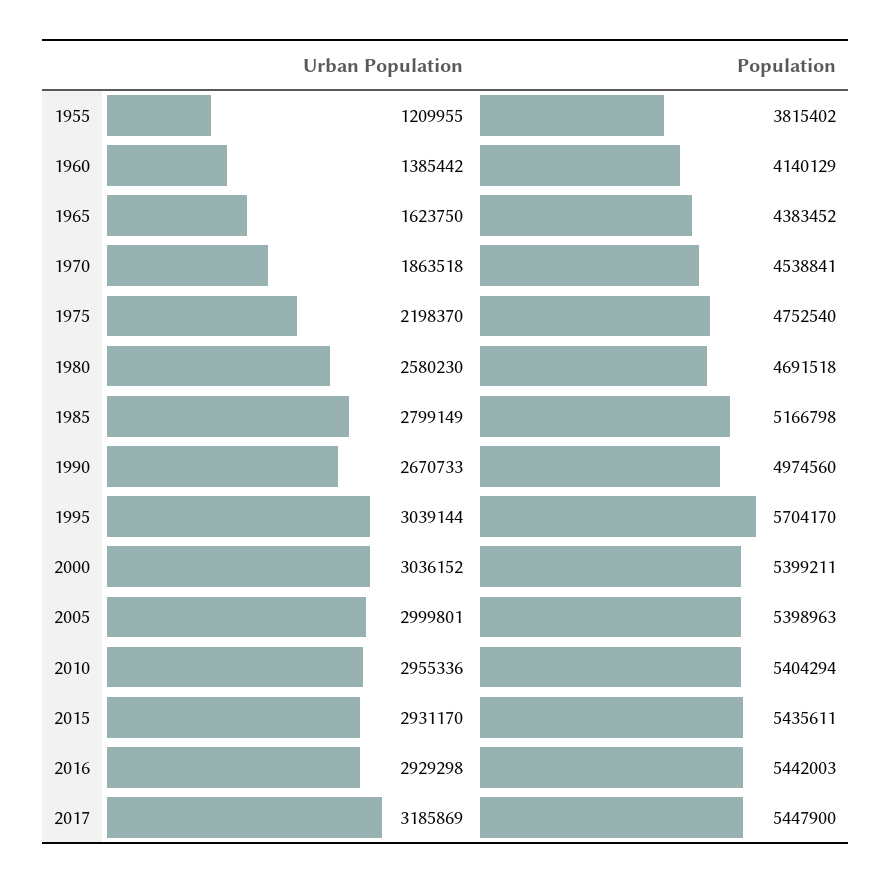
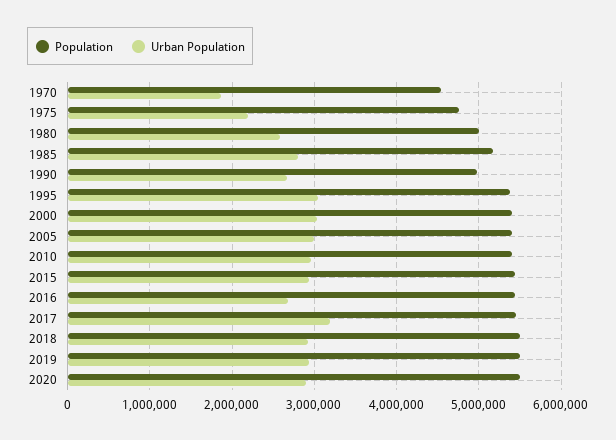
Urban Population, 1955: 1209955 -> none
Population, 1955: 3815402 -> none
Urban Population, 1960: 1385442 -> none
Population, 1960: 4140129 -> none
Urban Population, 1965: 1623750 -> none
Population, 1965: 4383452 -> none
Population, 1980: 4691518 -> 5000000
Population, 1995: 5704170 -> 5400000
Urban Population, 2016: 2929298 -> 2700000
Population, 2018: none -> 5500000
Urban Population, 2018: none -> 2900000
Population, 2019: none -> 5500000
Urban Population, 2019: none -> 2900000
Population, 2020: none -> 5500000
Urban Population, 2020: none -> 2900000

